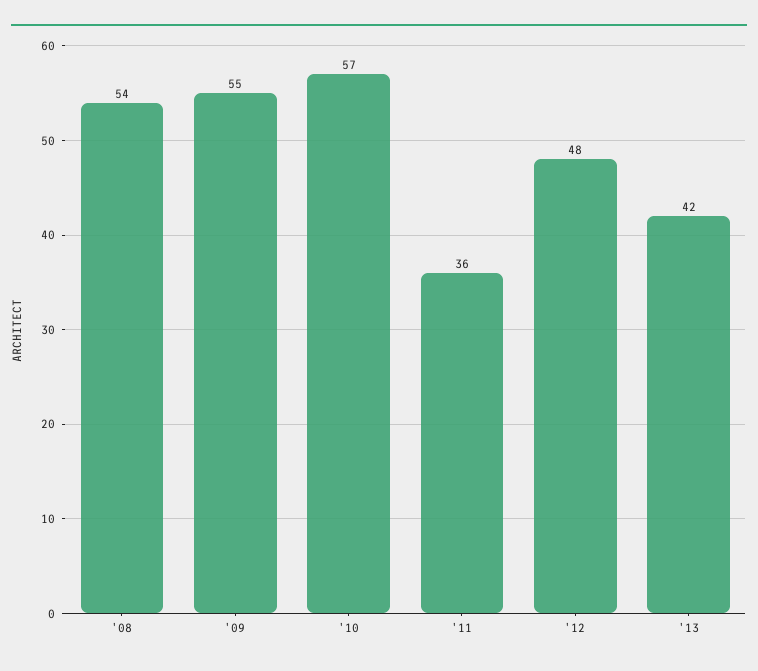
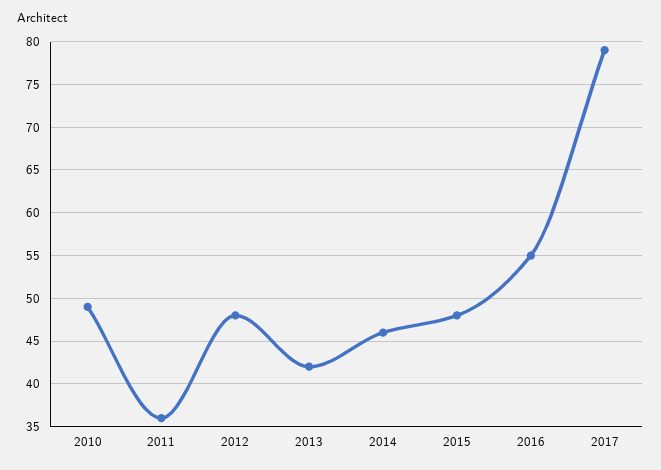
'08: 54 -> none
'09: 55 -> none
'10: 57 -> 49
2014: none -> 46
2015: none -> 48
2016: none -> 55
2017: none -> 79

